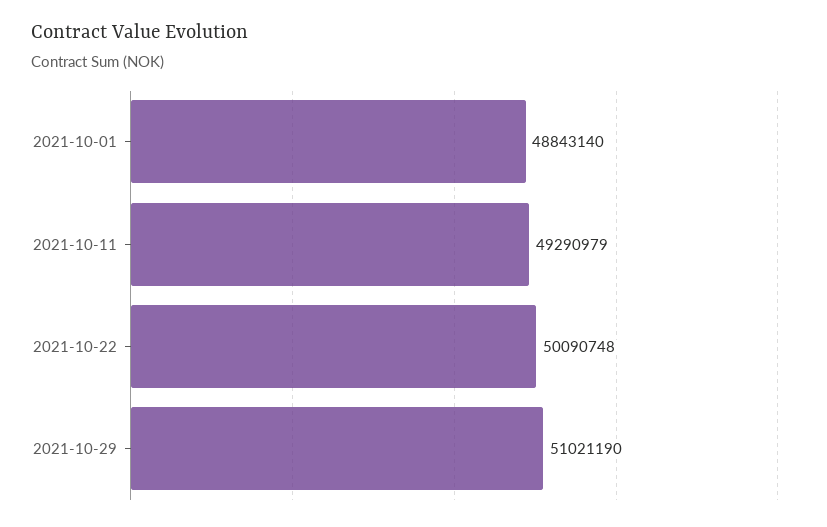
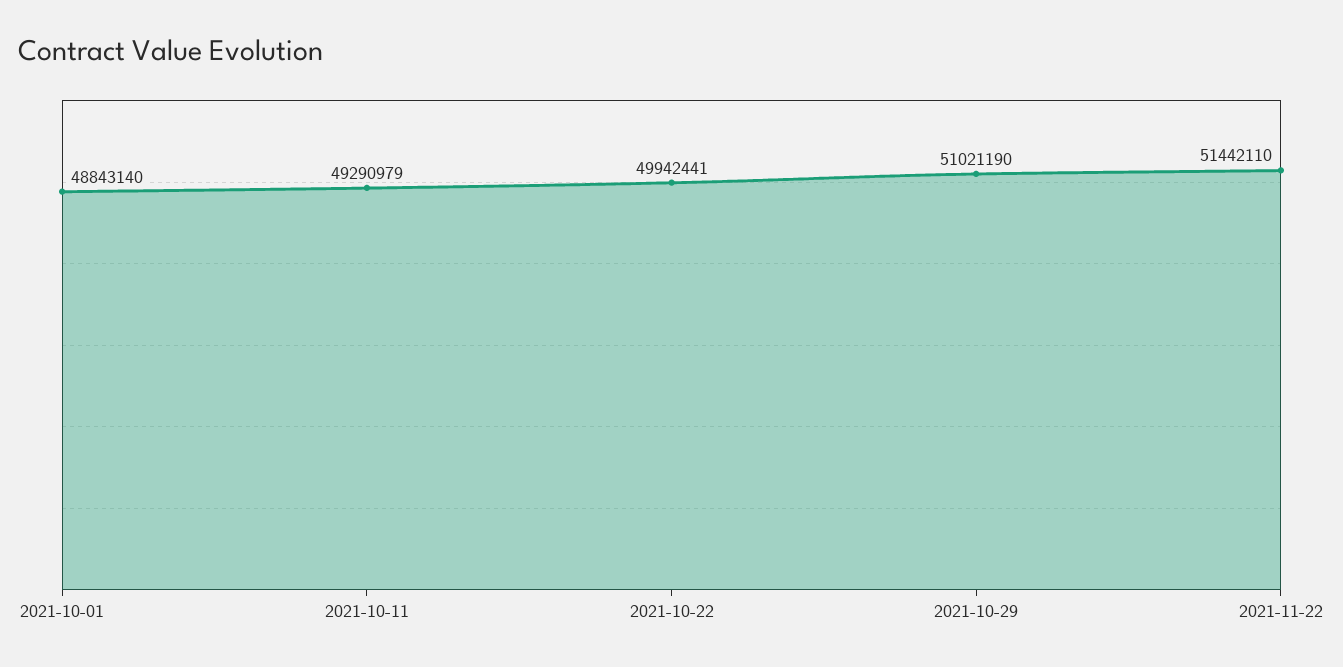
2021-10-22: 50090748 -> 49942441
2021-11-22: none -> 51442110

